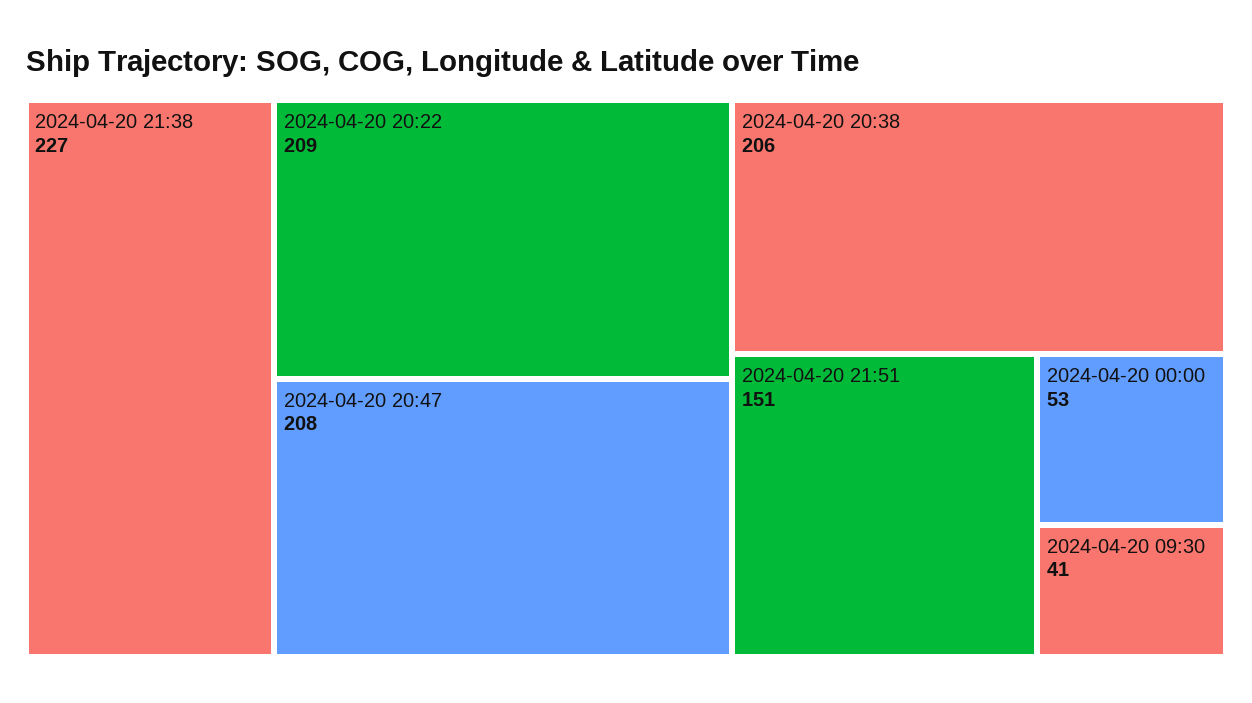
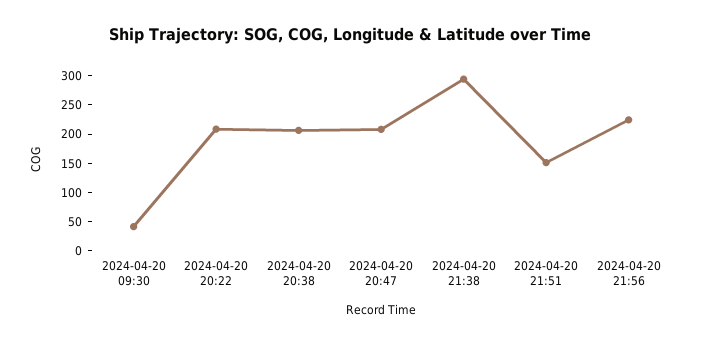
2024-04-20 21:38: 227 -> 300
2024-04-20 00:00: 53 -> none
2024-04-20 21:56: none -> 225

